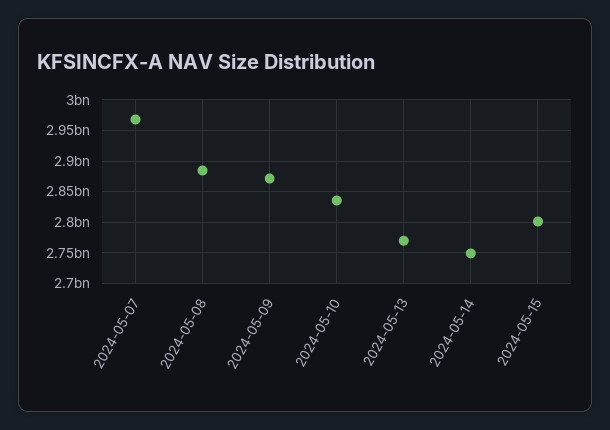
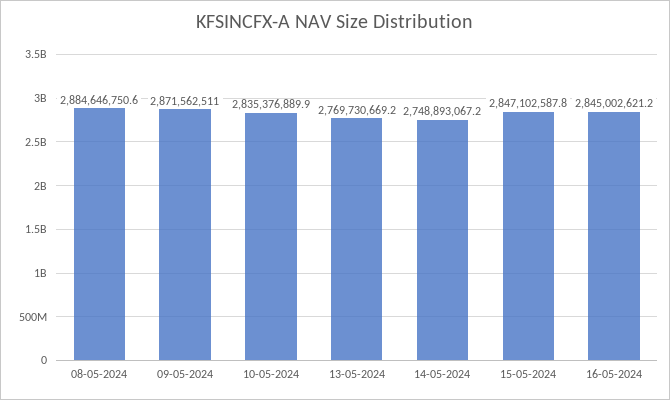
2024-05-07: 2970000000 -> none
2024-05-15: 2800000000 -> 2847102587.8
16-05-2024: none -> 2845002621.2

